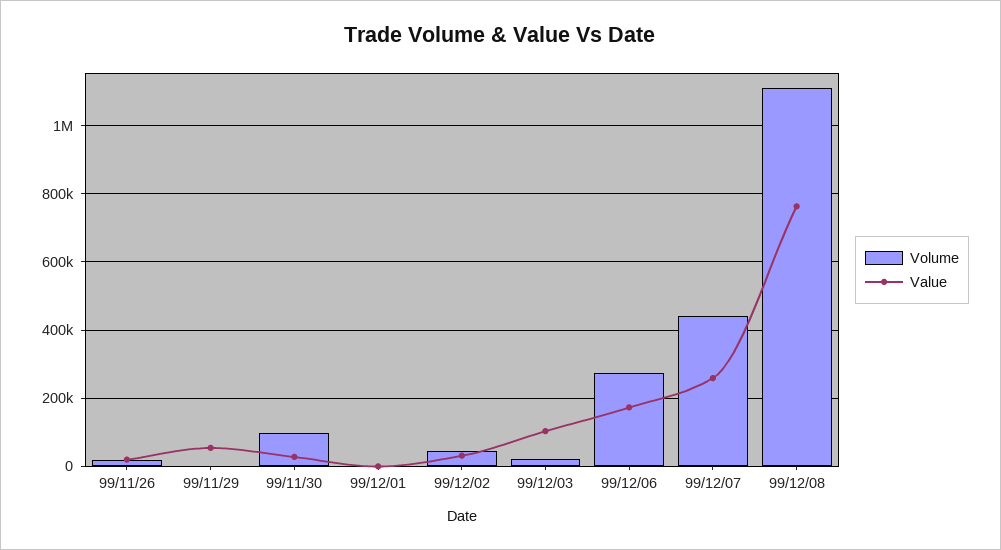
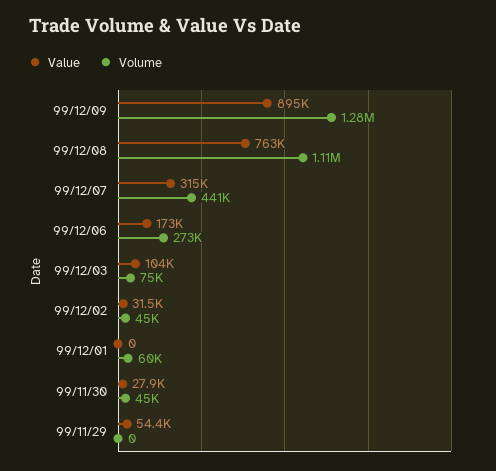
Volume, 99/11/26: 20000 -> none
Value, 99/11/26: 20000 -> none
Volume, 99/11/30: 100000 -> 45000
Volume, 99/12/01: 0 -> 60000
Volume, 99/12/03: 20000 -> 75000
Value, 99/12/07: 260000 -> 315000
Value, 99/12/09: none -> 895000
Volume, 99/12/09: none -> 1280000

